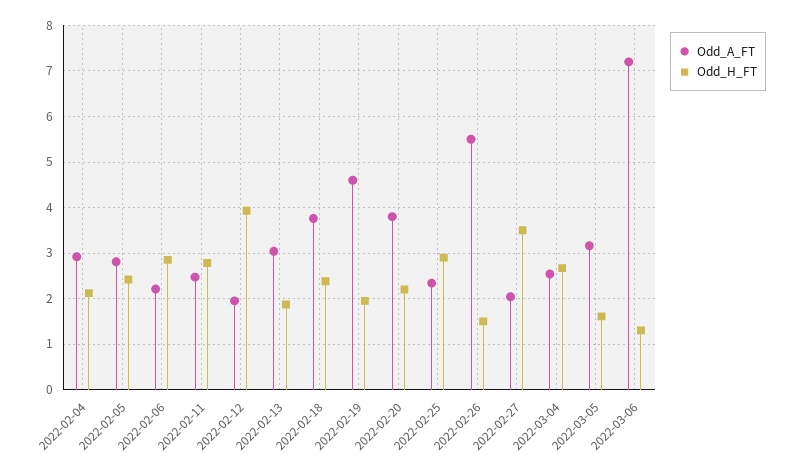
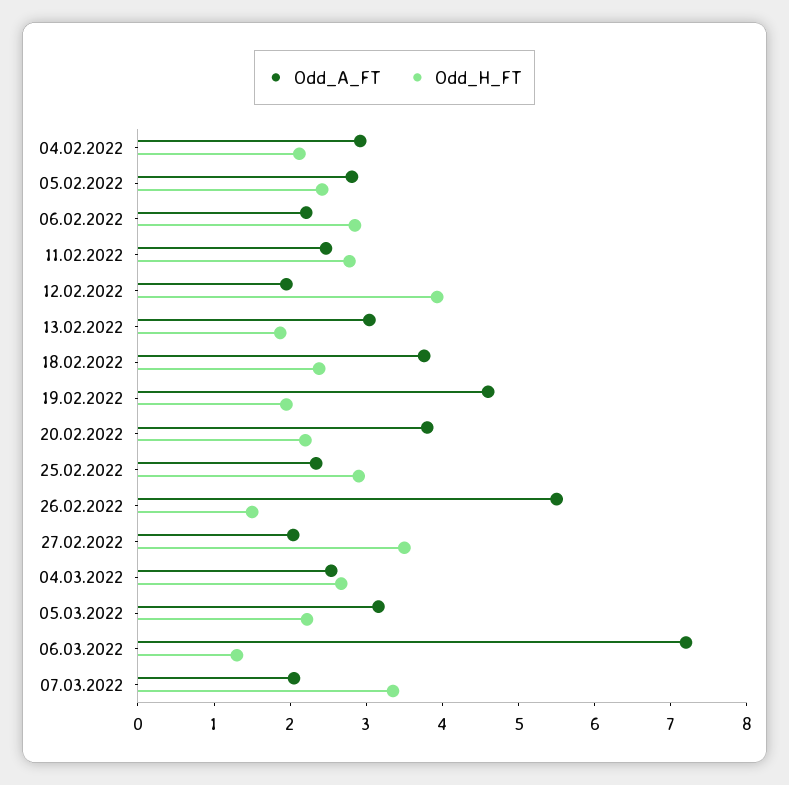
Odd_H_FT, 2022-03-05: 1.6 -> 2.2
Odd_A_FT, 07.03.2022: none -> 2
Odd_H_FT, 07.03.2022: none -> 3.4

